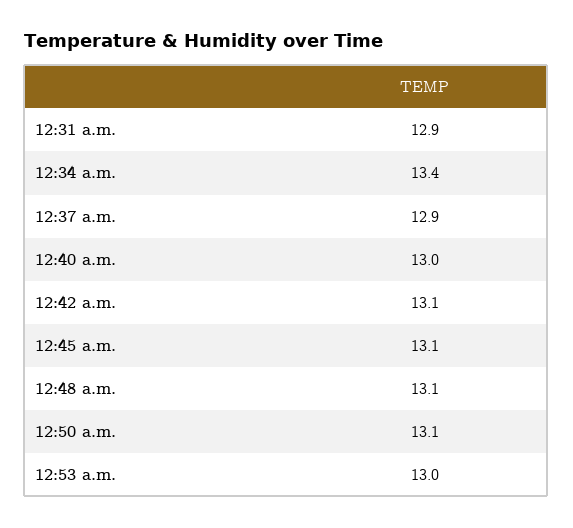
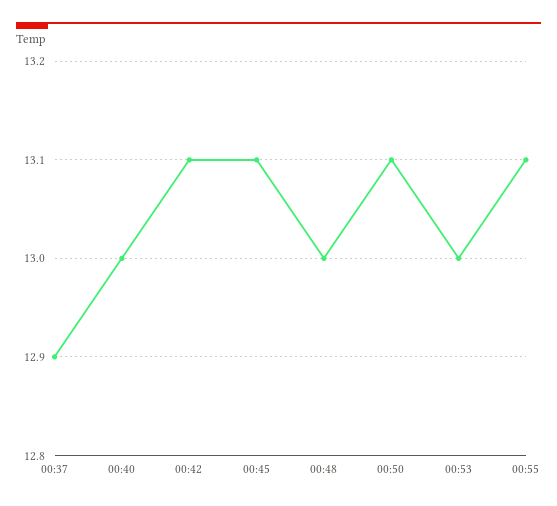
12:31 a.m.: 12.9 -> none
12:34 a.m.: 13.4 -> none
12:48 a.m.: 13.1 -> 13
00:55: none -> 13.1

